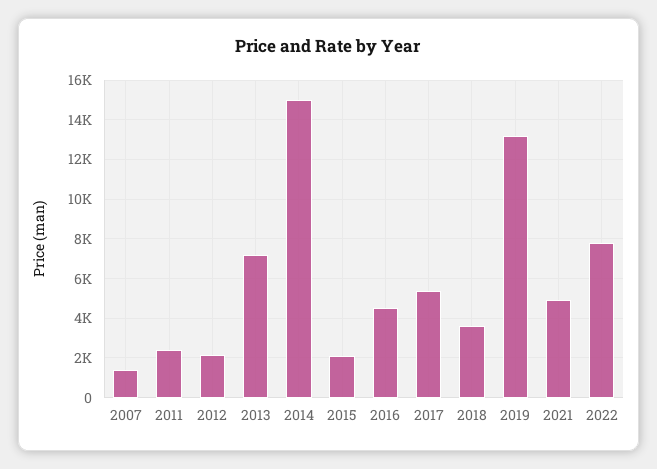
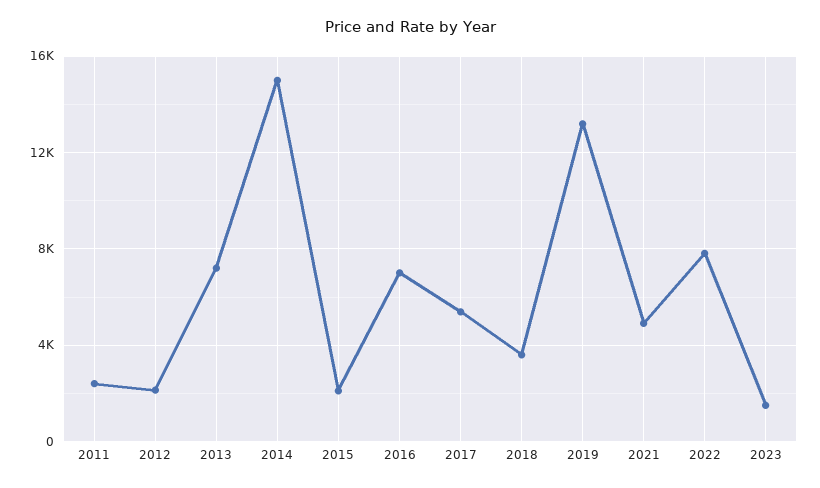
2007: 1500 -> none
2016: 4500 -> 7000
2023: none -> 1500

